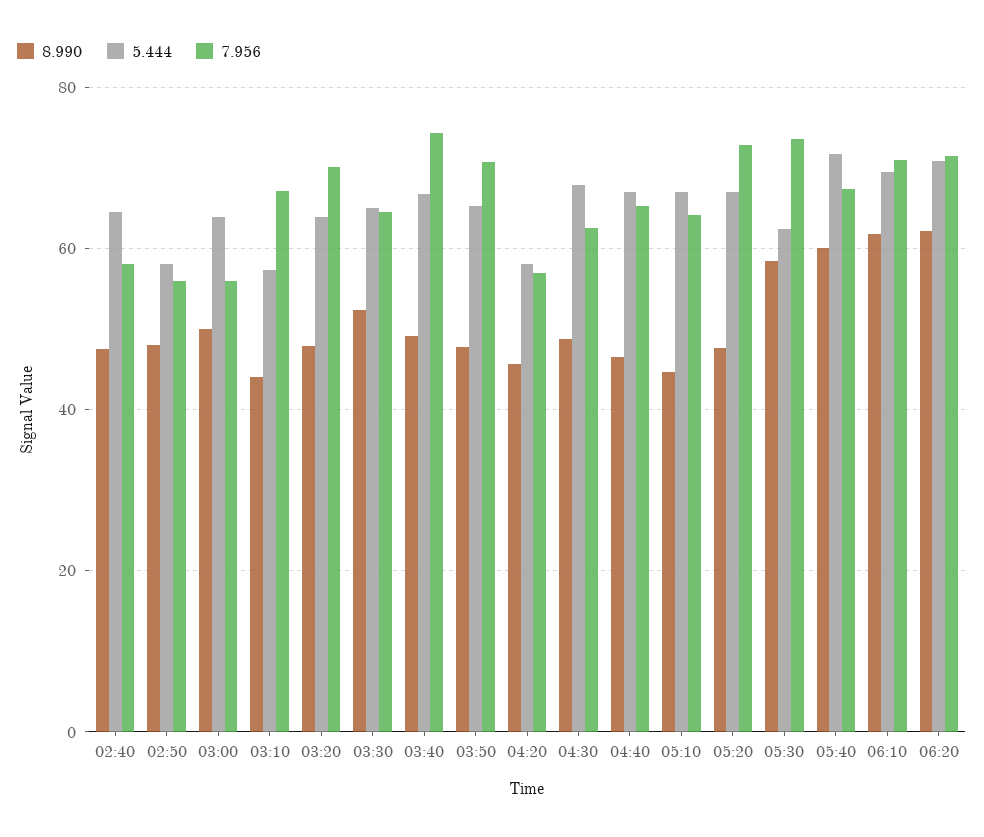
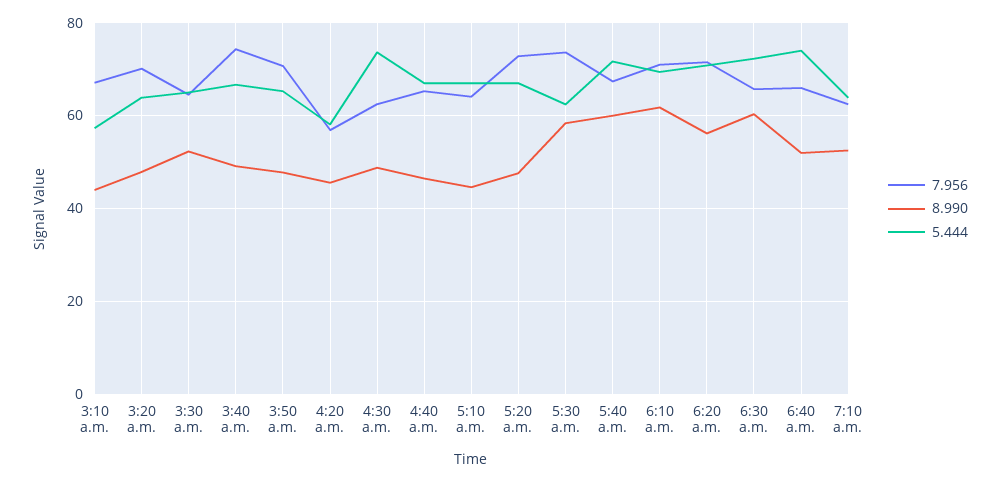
8.990, 02:40: 48 -> none
5.444, 02:40: 64 -> none
7.956, 02:40: 58 -> none
8.990, 02:50: 48 -> none
5.444, 02:50: 58 -> none
7.956, 02:50: 56 -> none
8.990, 03:00: 50 -> none
5.444, 03:00: 64 -> none
7.956, 03:00: 56 -> none
5.444, 04:30: 68 -> 74
8.990, 06:20: 62 -> 56
7.956, 6:30 a.m.: none -> 66
8.990, 6:30 a.m.: none -> 60
5.444, 6:30 a.m.: none -> 72
7.956, 6:40 a.m.: none -> 66
8.990, 6:40 a.m.: none -> 52
5.444, 6:40 a.m.: none -> 74
7.956, 7:10 a.m.: none -> 62
8.990, 7:10 a.m.: none -> 52
5.444, 7:10 a.m.: none -> 64

